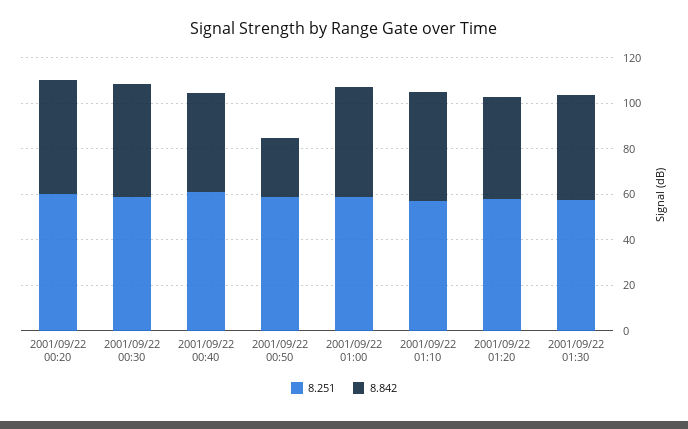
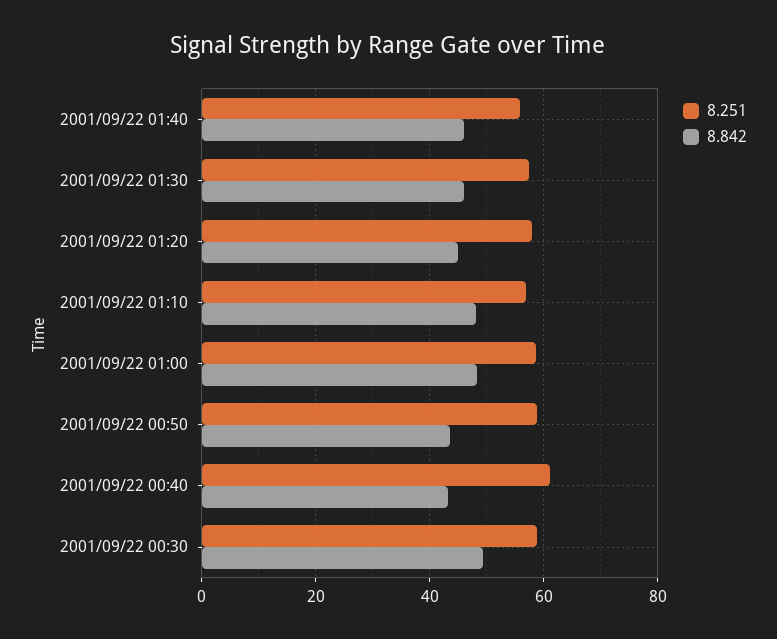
8.251, 2001/09/22 00:20: 60 -> none
8.842, 2001/09/22 00:20: 50 -> none
8.842, 2001/09/22 00:50: 25 -> 44
8.251, 2001/09/22 01:40: none -> 56
8.842, 2001/09/22 01:40: none -> 46

